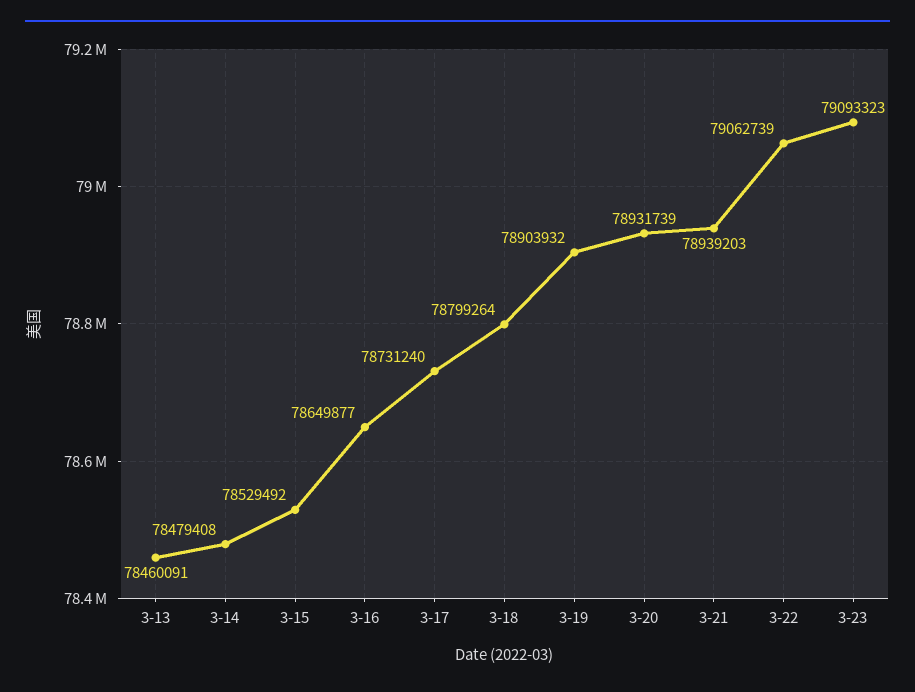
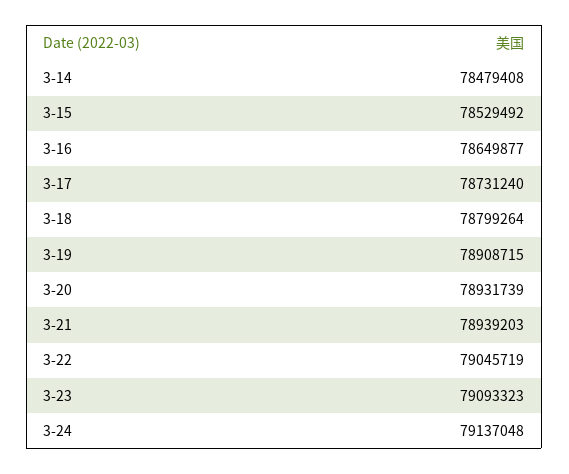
3-13: 78460091 -> none
3-19: 78903932 -> 78908715
3-22: 79062739 -> 79045719
3-24: none -> 79137048

